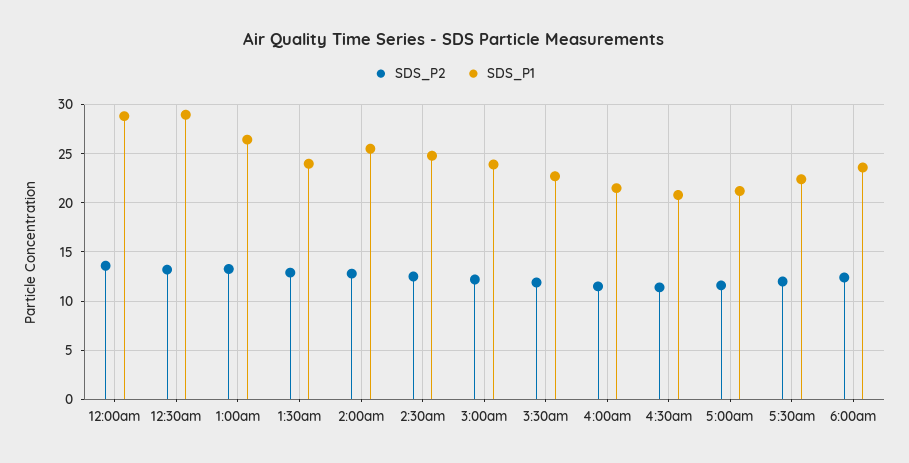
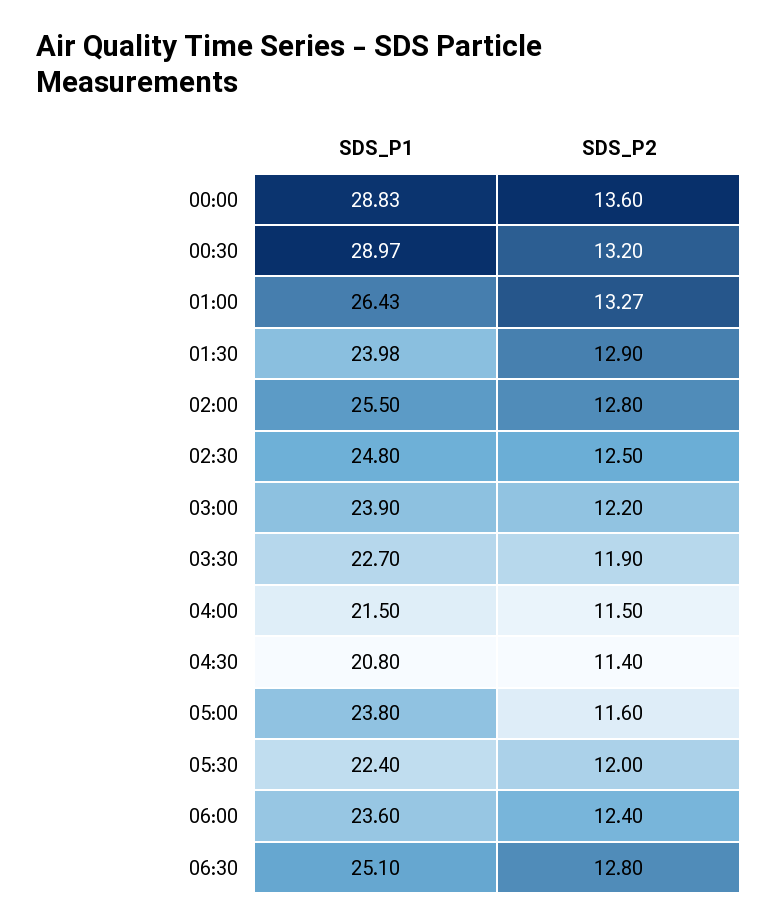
SDS_P1, 5:00am: 21 -> 23.8
SDS_P1, 06:30: none -> 25.1
SDS_P2, 06:30: none -> 12.8

